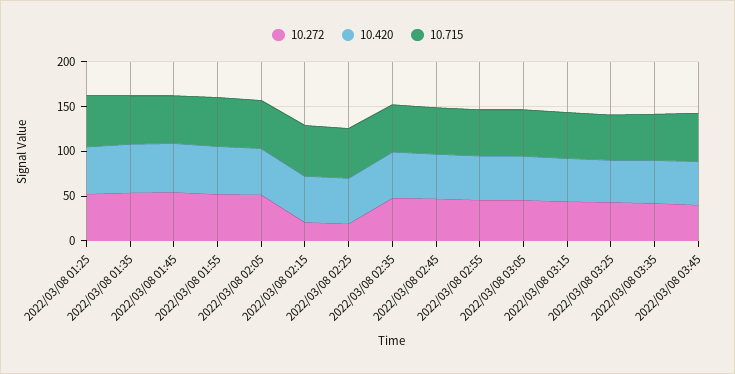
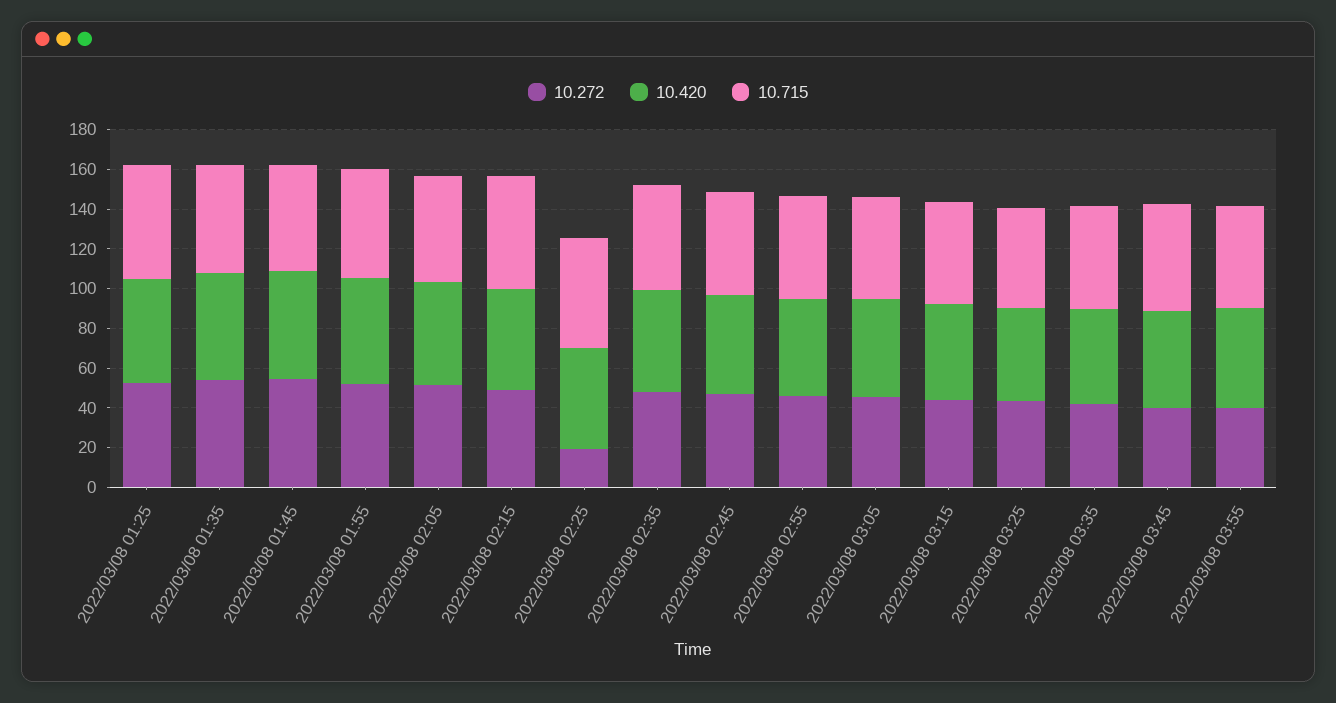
10.272, 2022/03/08 02:15: 20 -> 50
10.272, 2022/03/08 03:55: none -> 40
10.420, 2022/03/08 03:55: none -> 50
10.715, 2022/03/08 03:55: none -> 50

